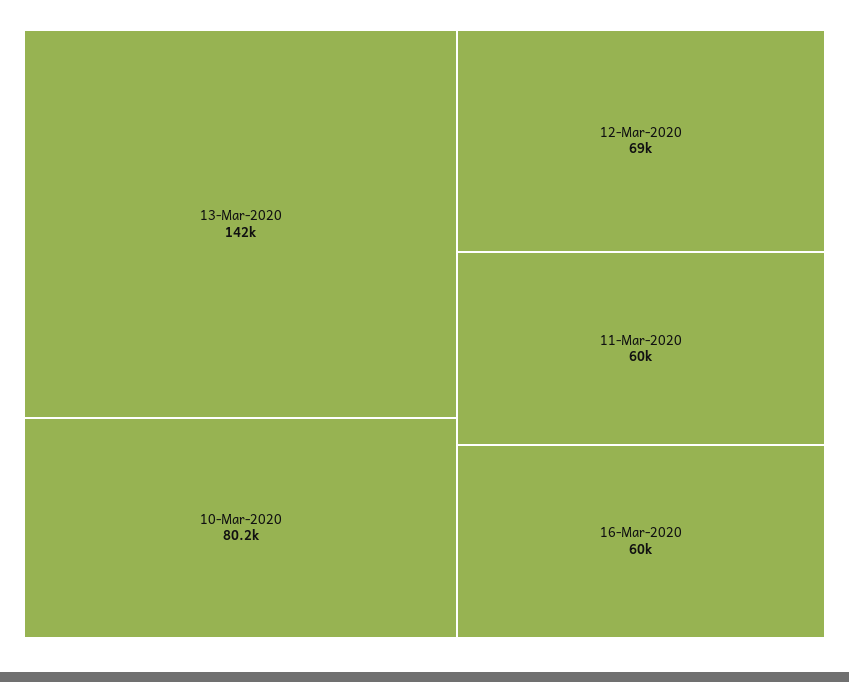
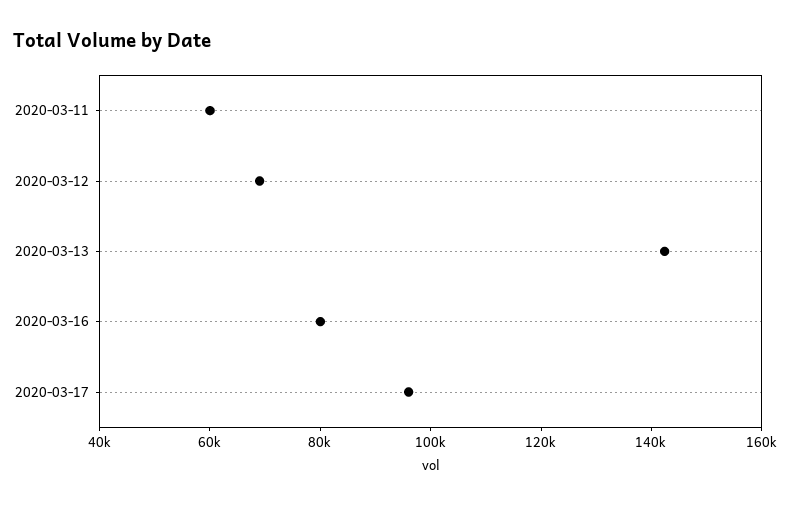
10-Mar-2020: 80200 -> none
16-Mar-2020: 60000 -> 80000
2020-03-17: none -> 95000

